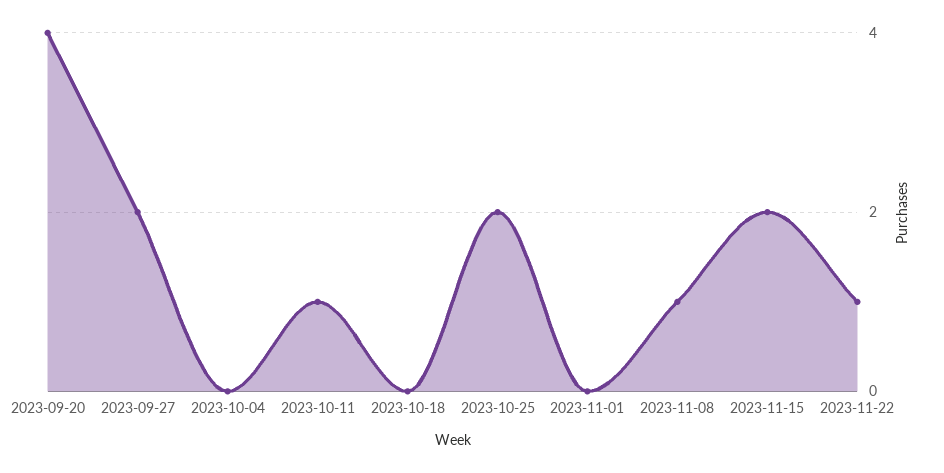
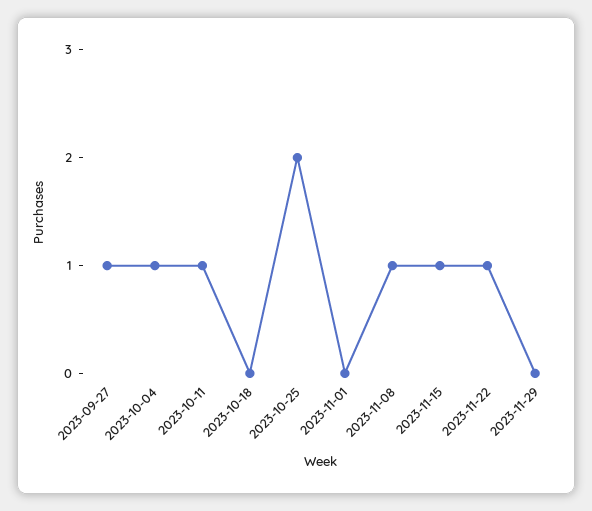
2023-09-20: 4 -> none
2023-09-27: 2 -> 1
2023-10-04: 0 -> 1
2023-11-15: 2 -> 1
2023-11-29: none -> 0

